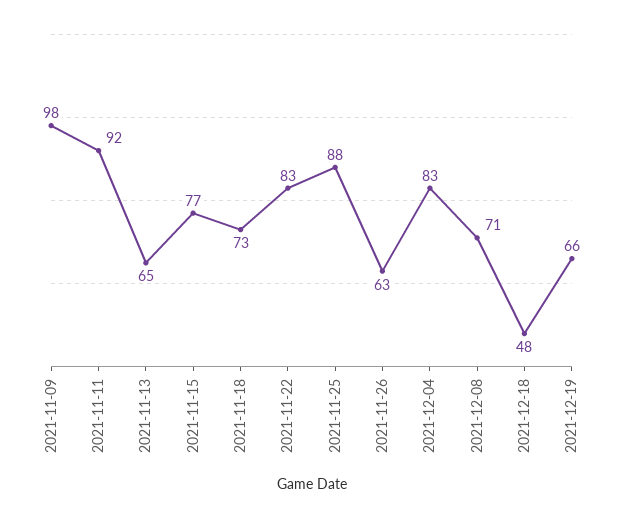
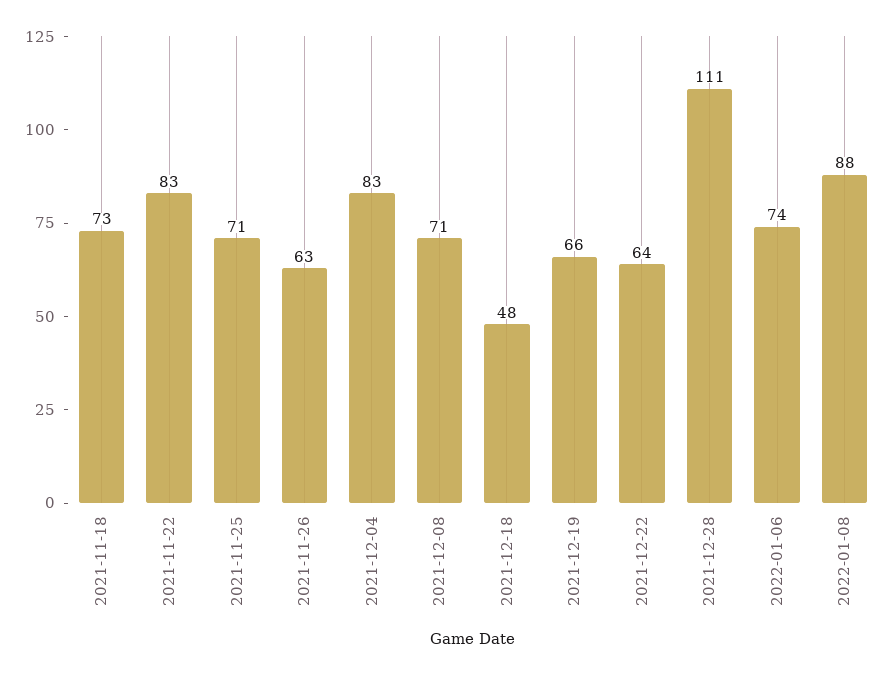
2021-11-09: 98 -> none
2021-11-11: 92 -> none
2021-11-13: 65 -> none
2021-11-15: 77 -> none
2021-11-25: 88 -> 71
2021-12-22: none -> 64
2021-12-28: none -> 111
2022-01-06: none -> 74
2022-01-08: none -> 88

